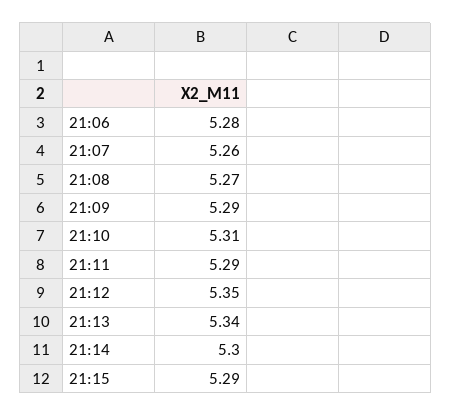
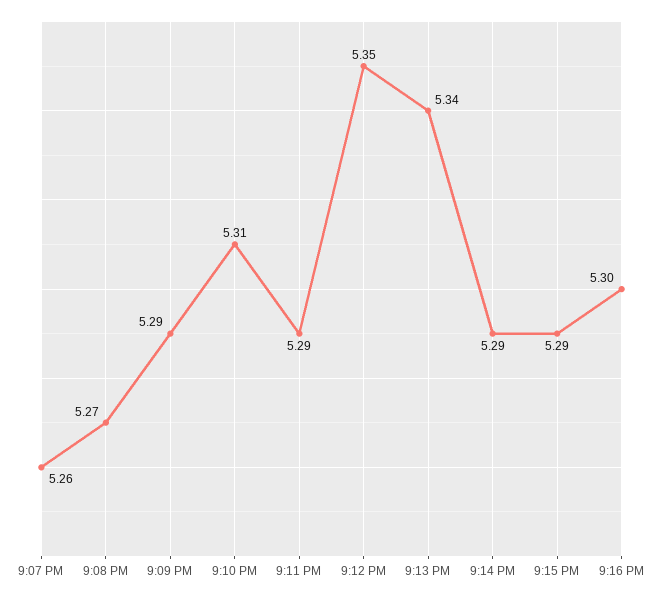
21:06: 5.28 -> none
21:14: 5.3 -> 5.29
9:16 PM: none -> 5.3

